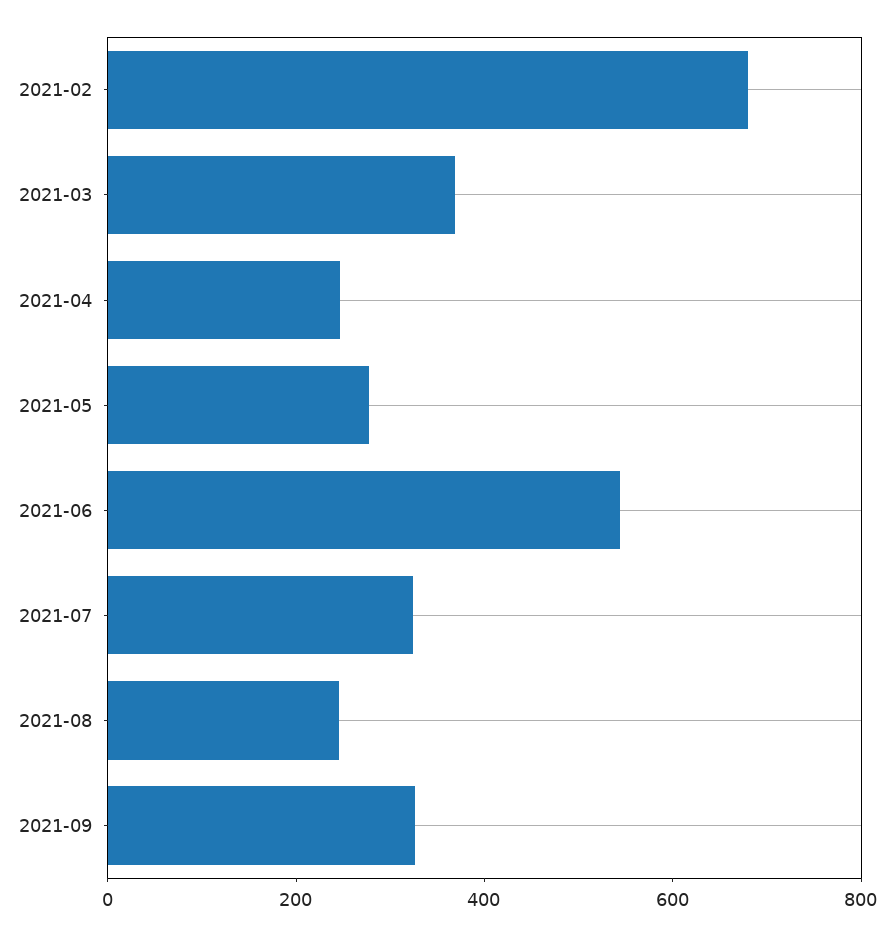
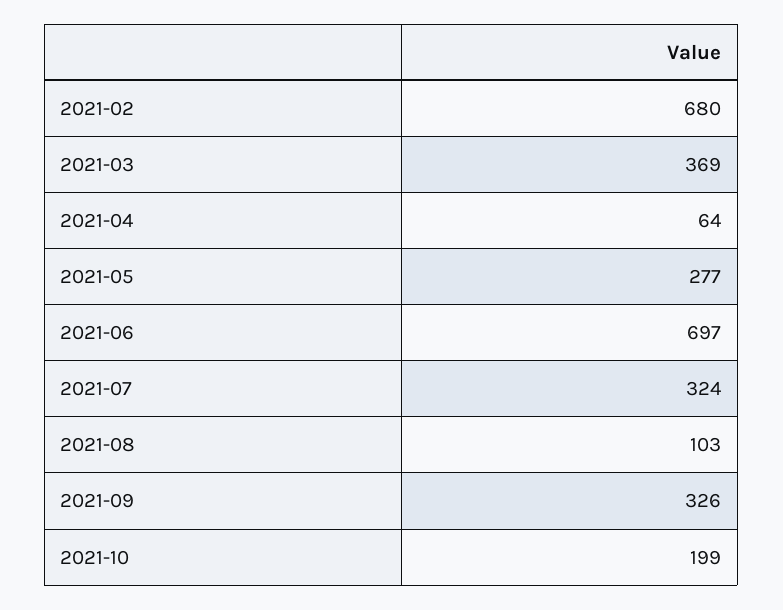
2021-04: 250 -> 64
2021-06: 550 -> 697
2021-08: 250 -> 103
2021-10: none -> 199

